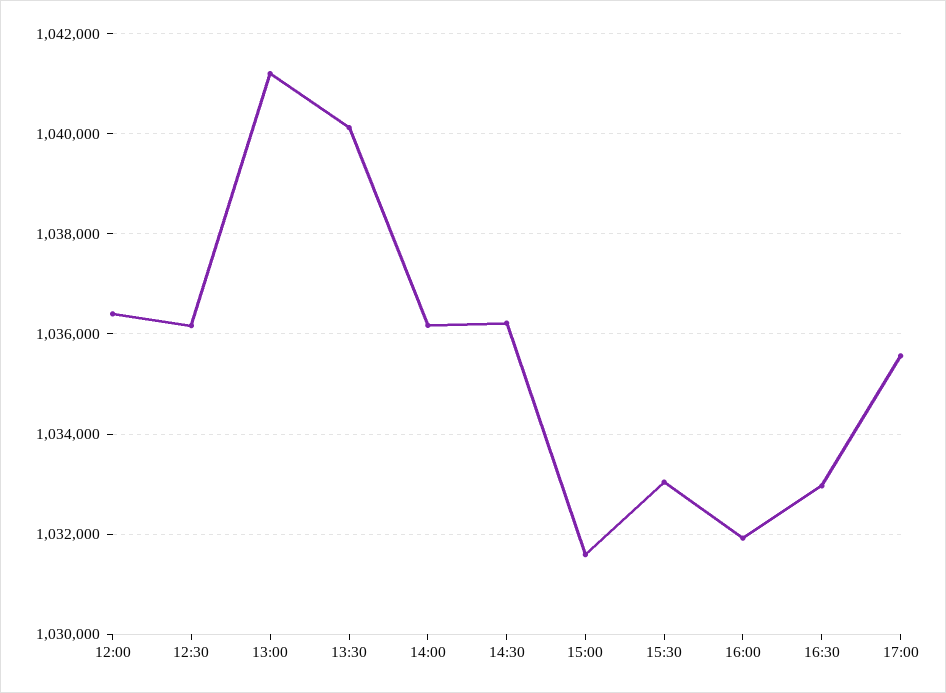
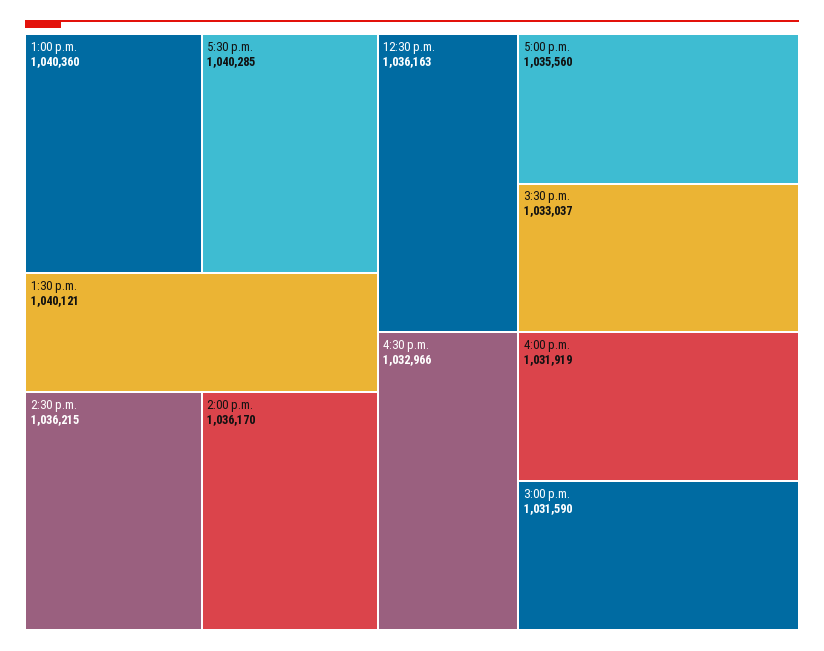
12:00: 1036400 -> none
13:00: 1041200 -> 1040360
5:30 p.m.: none -> 1040285

